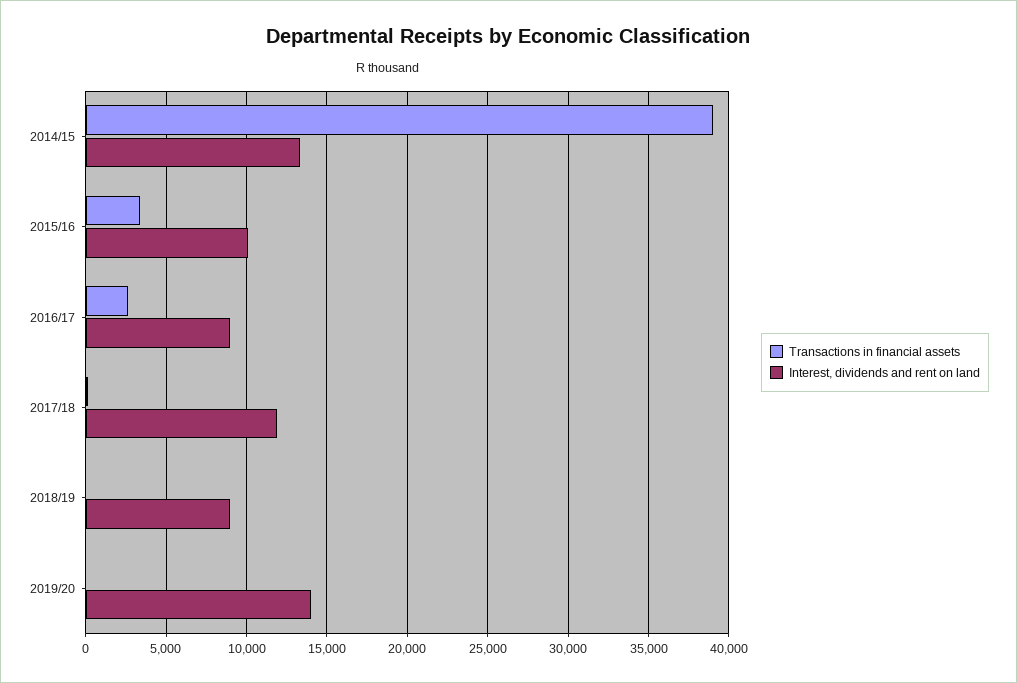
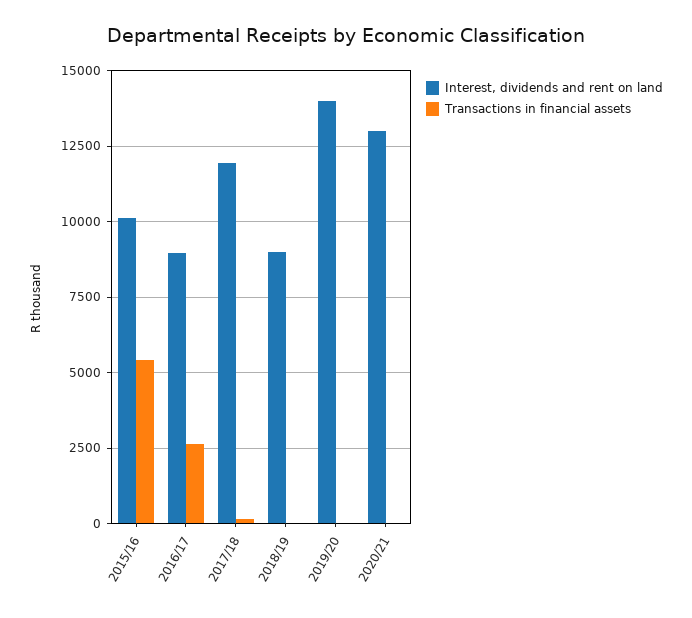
Transactions in financial assets, 2014/15: 39000 -> none
Interest, dividends and rent on land, 2014/15: 13500 -> none
Transactions in financial assets, 2015/16: 3500 -> 5500
Interest, dividends and rent on land, 2020/21: none -> 13000
Transactions in financial assets, 2020/21: none -> 0

